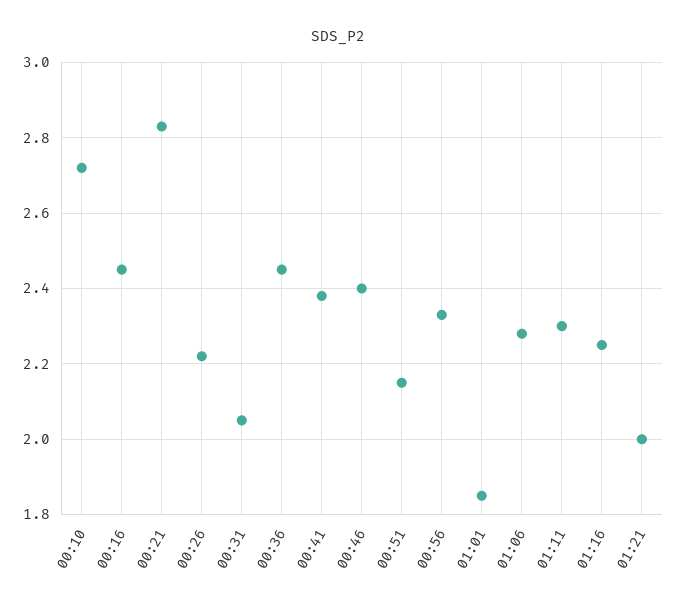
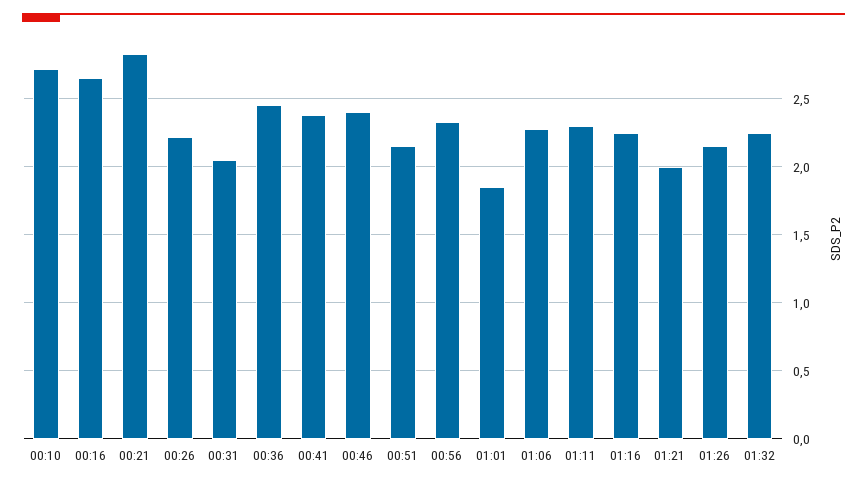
00:16: 2.45 -> 2.65
01:26: none -> 2.15
01:32: none -> 2.25

